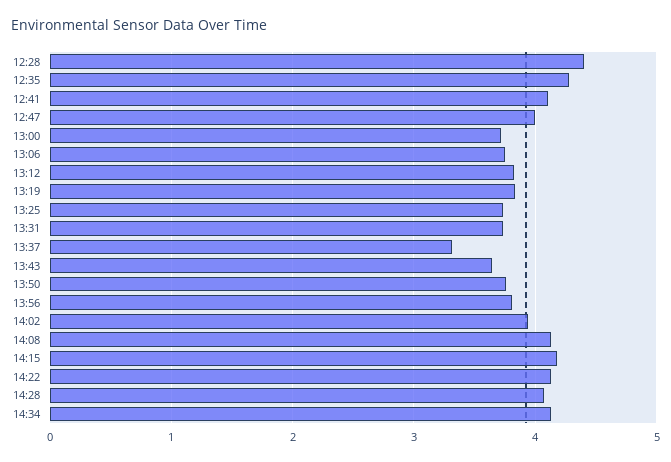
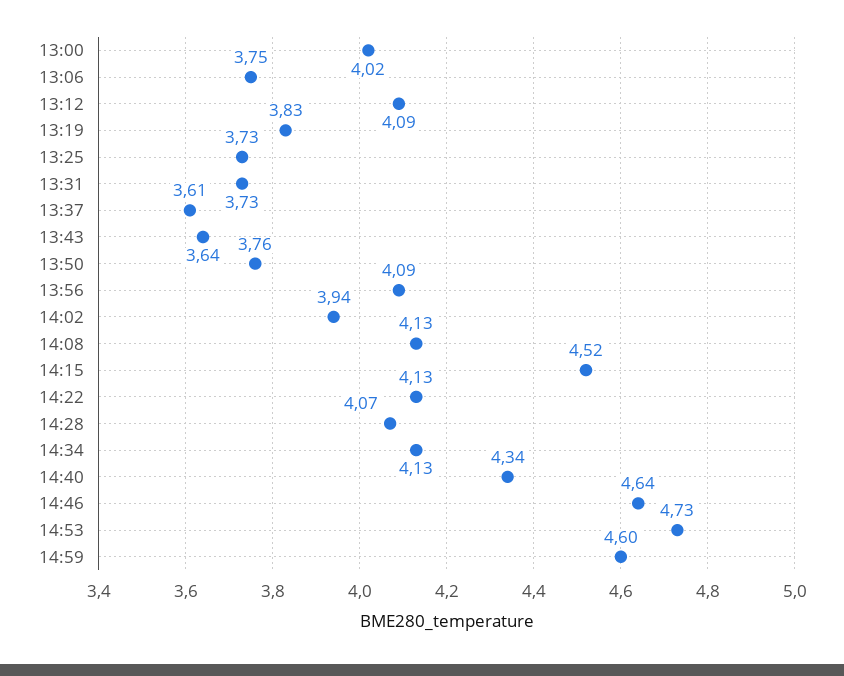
12:28: 4.4 -> none
12:35: 4.3 -> none
12:41: 4.1 -> none
12:47: 4 -> none
13:00: 3.7 -> 4.02
13:12: 3.8 -> 4.09
13:37: 3.3 -> 3.61
13:56: 3.8 -> 4.09
14:15: 4.2 -> 4.52
14:40: none -> 4.34
14:46: none -> 4.64
14:53: none -> 4.73
14:59: none -> 4.6

